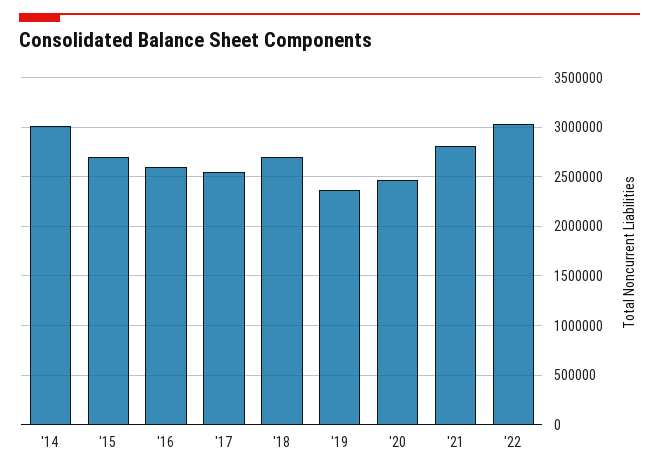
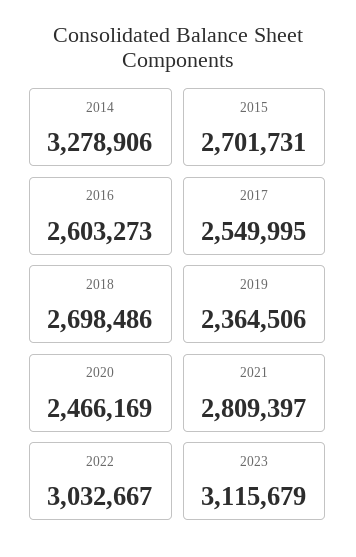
'14: 3000000 -> 3278906
2023: none -> 3115679

